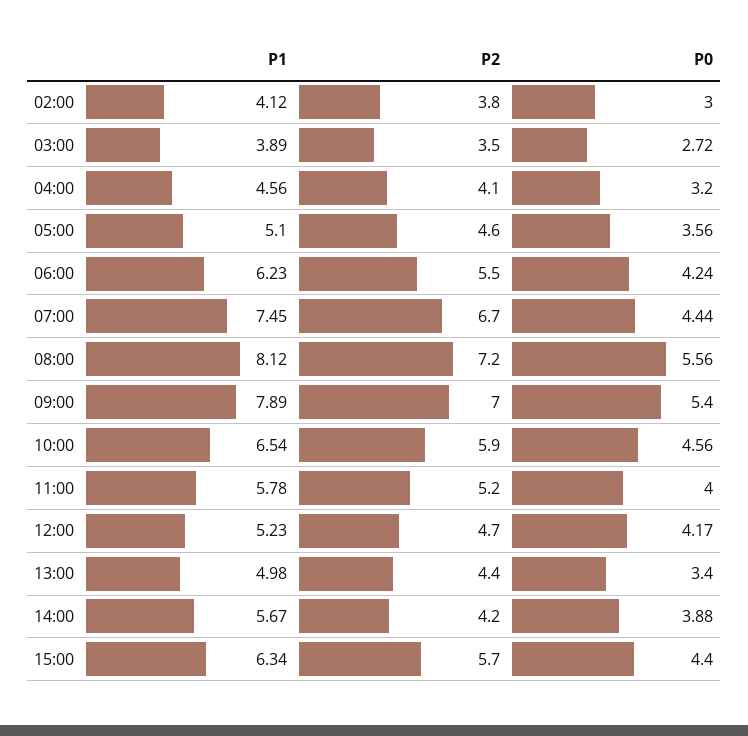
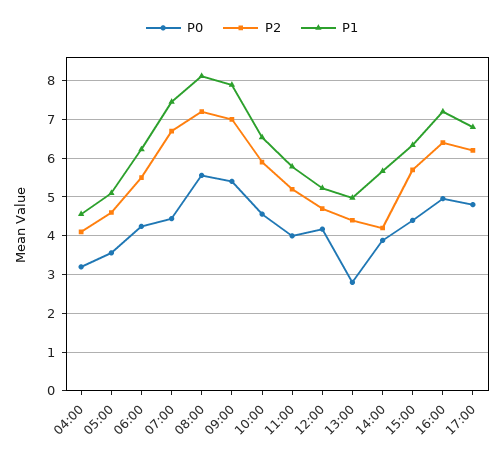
P1, 02:00: 4.12 -> none
P2, 02:00: 3.8 -> none
P0, 02:00: 3 -> none
P1, 03:00: 3.89 -> none
P2, 03:00: 3.5 -> none
P0, 03:00: 2.72 -> none
P0, 13:00: 3.4 -> 2.8
P0, 16:00: none -> 5
P2, 16:00: none -> 6.4
P1, 16:00: none -> 7.2
P0, 17:00: none -> 4.8
P2, 17:00: none -> 6.2
P1, 17:00: none -> 6.8

